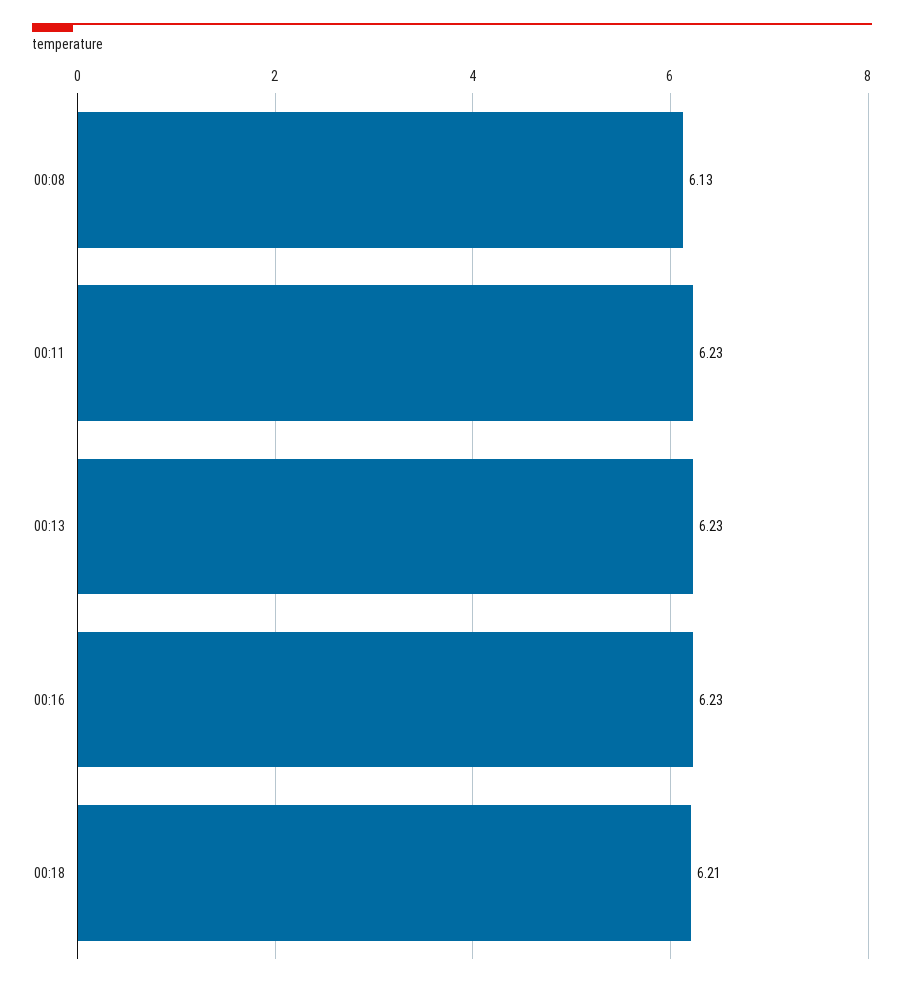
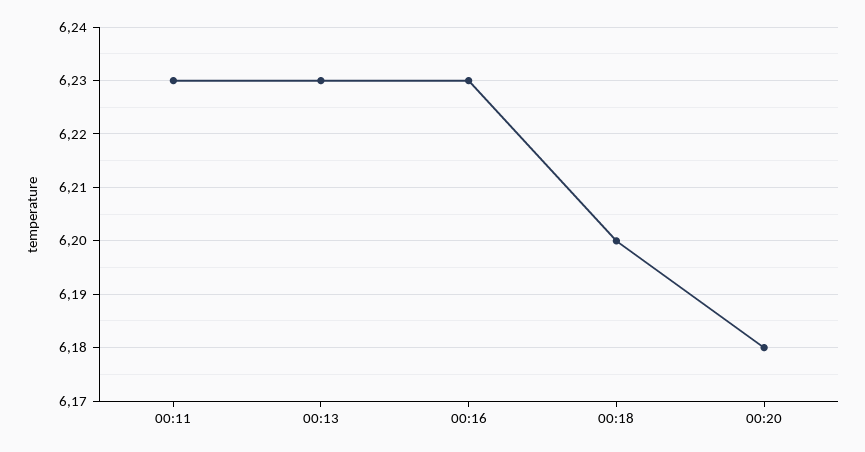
00:08: 6.13 -> none
00:18: 6.21 -> 6.2
00:20: none -> 6.18

